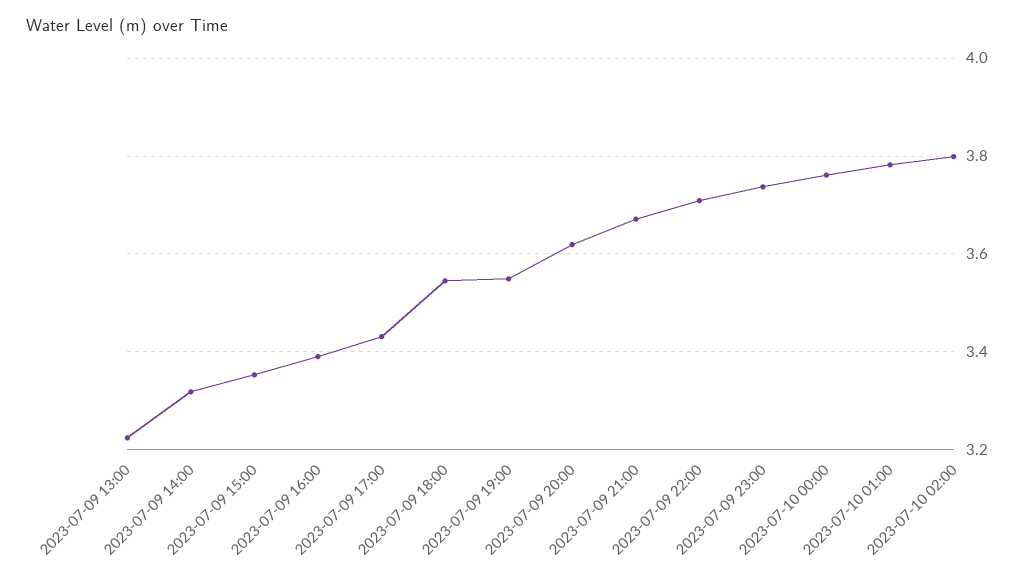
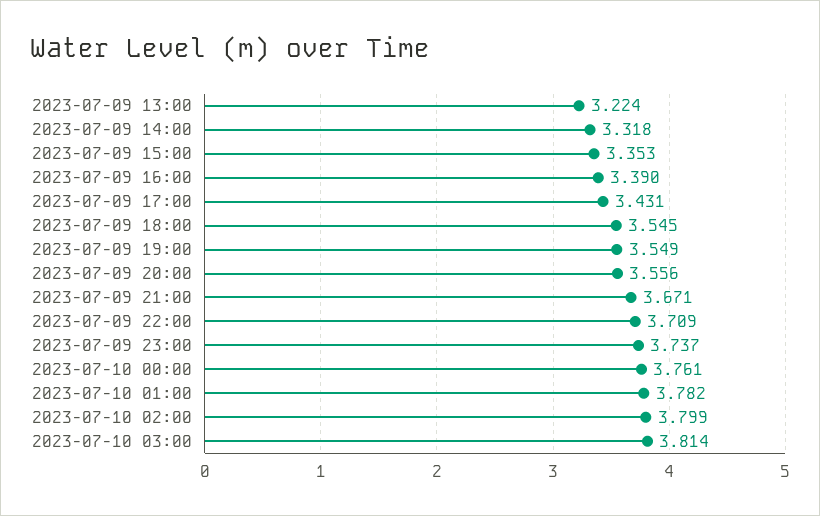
2023-07-09 20:00: 3.62 -> 3.556
2023-07-10 03:00: none -> 3.814

